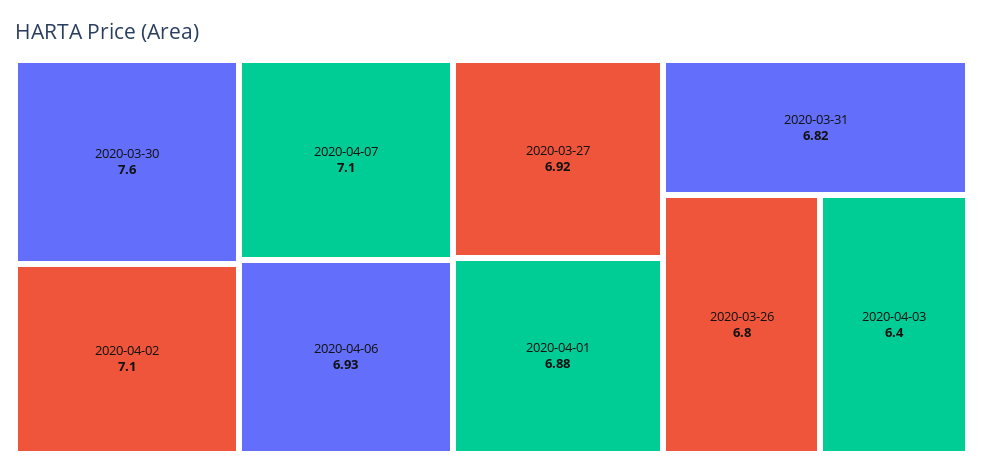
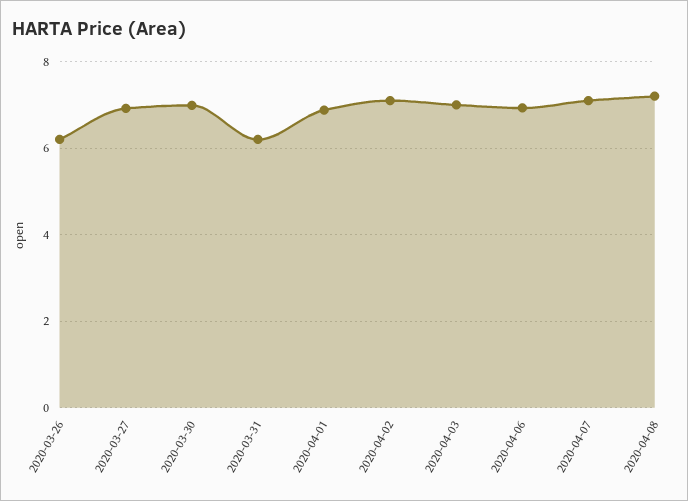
2020-03-30: 7.6 -> 7
2020-03-31: 6.82 -> 6.2
2020-03-26: 6.8 -> 6.2
2020-04-03: 6.4 -> 7
2020-04-08: none -> 7.2

